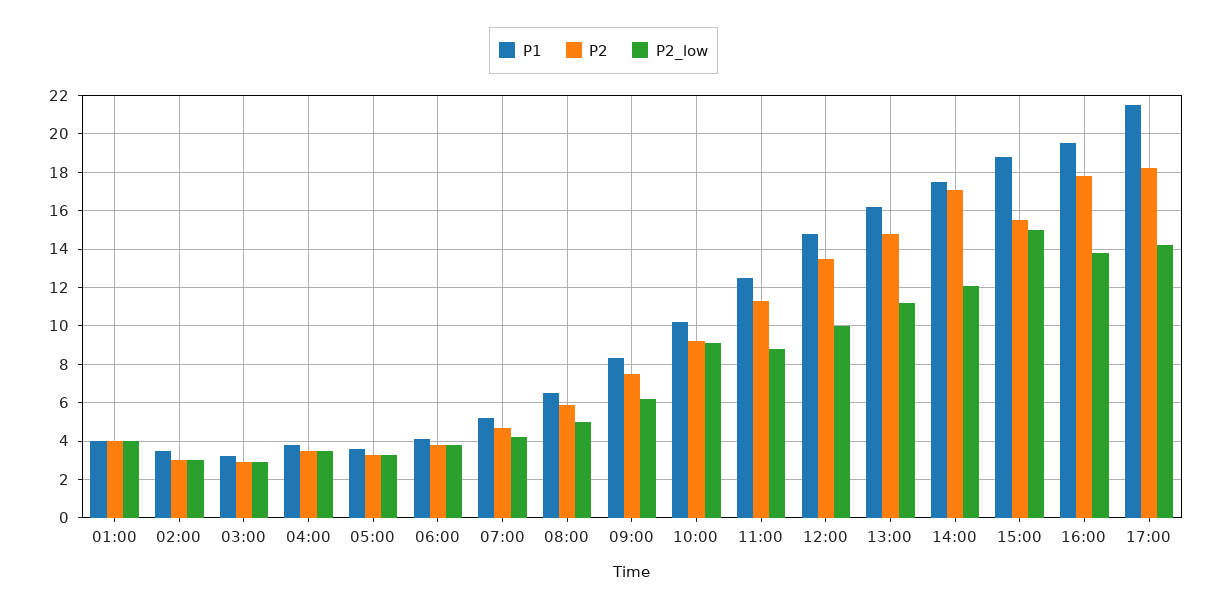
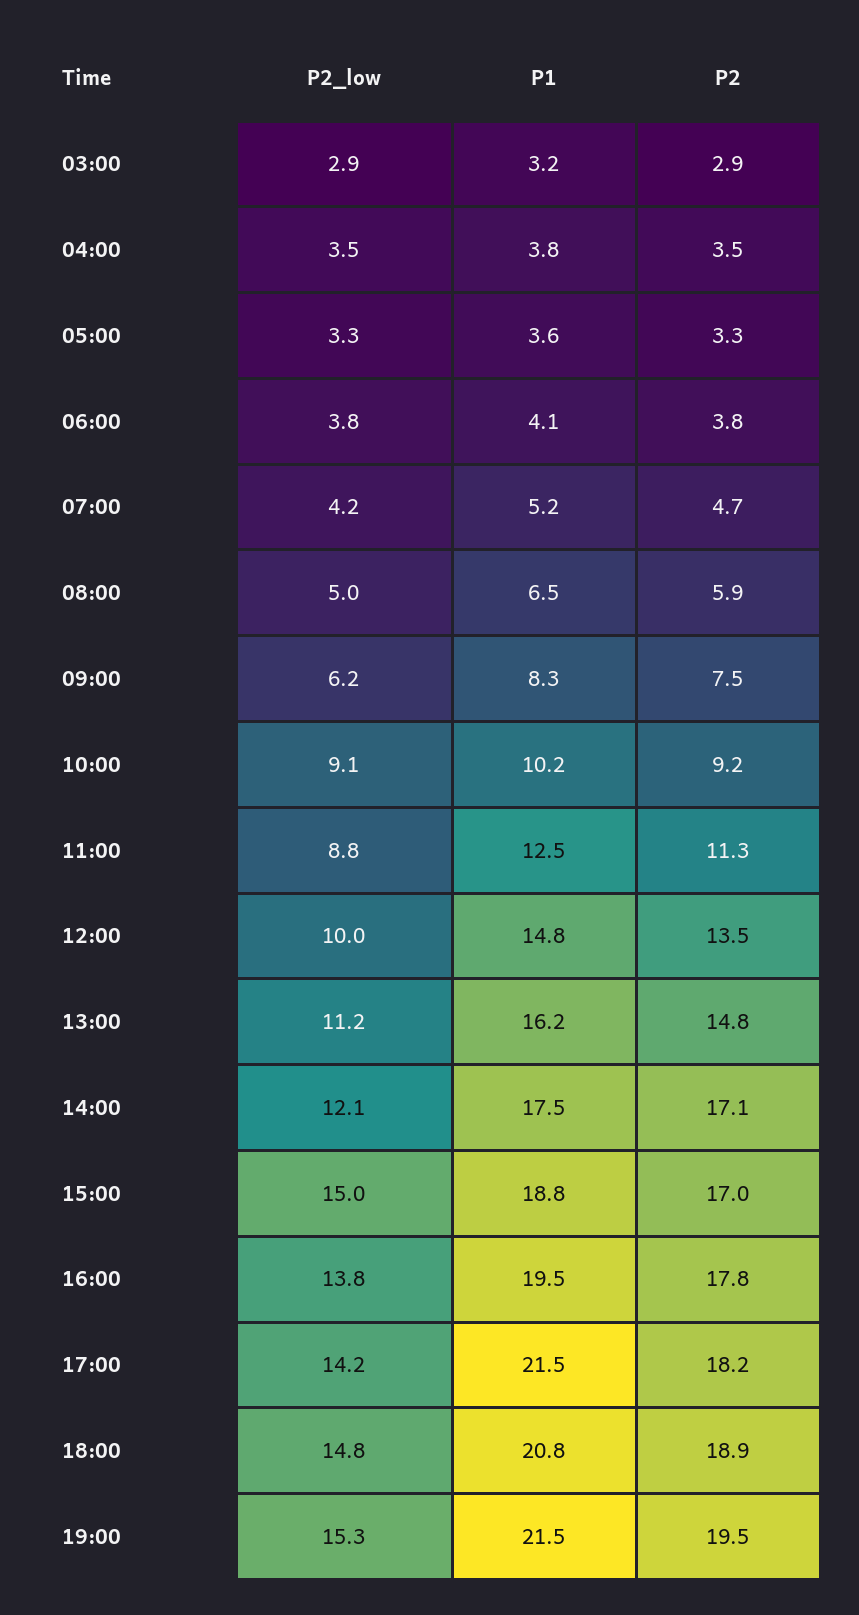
P1, 01:00: 4 -> none
P2, 01:00: 4 -> none
P2_low, 01:00: 4 -> none
P1, 02:00: 3.5 -> none
P2, 02:00: 3 -> none
P2_low, 02:00: 3 -> none
P2, 15:00: 15.5 -> 17
P2_low, 18:00: none -> 14.8
P1, 18:00: none -> 20.8
P2, 18:00: none -> 18.9
P2_low, 19:00: none -> 15.3
P1, 19:00: none -> 21.5
P2, 19:00: none -> 19.5

